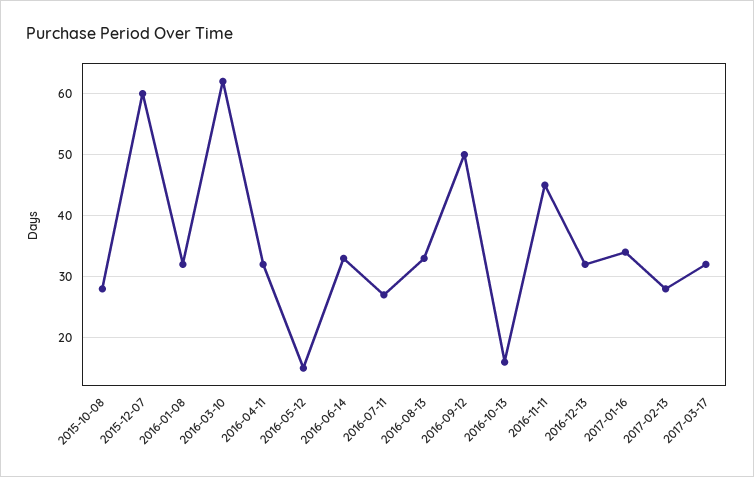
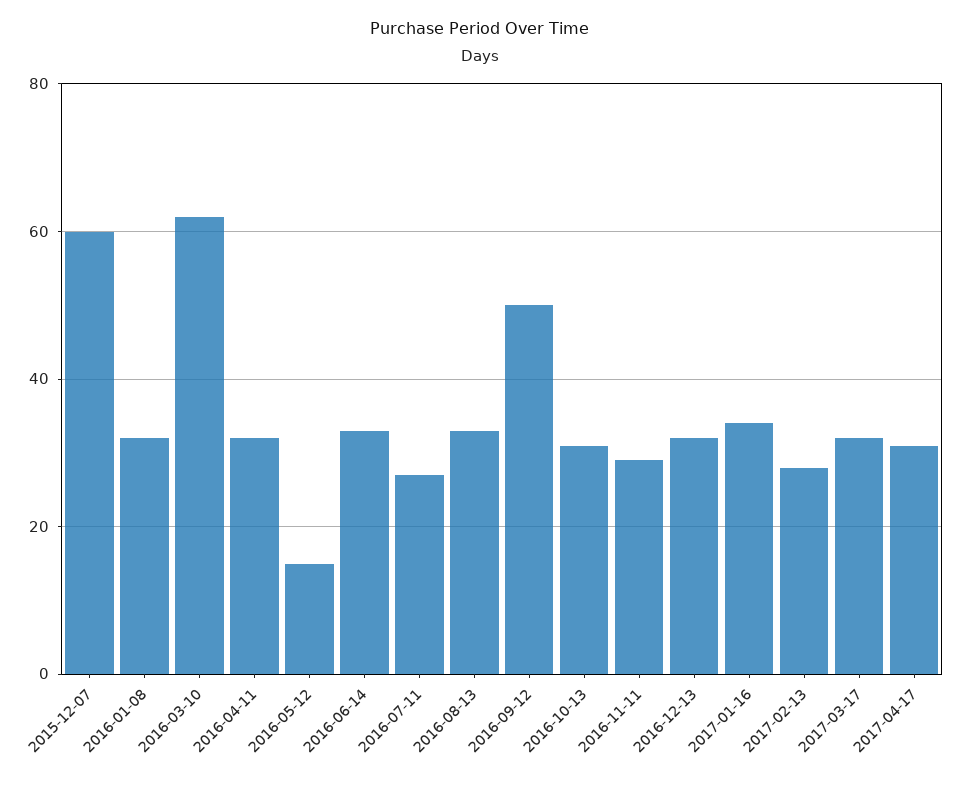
2015-10-08: 28 -> none
2016-10-13: 16 -> 30
2016-11-11: 45 -> 30
2017-04-17: none -> 30

